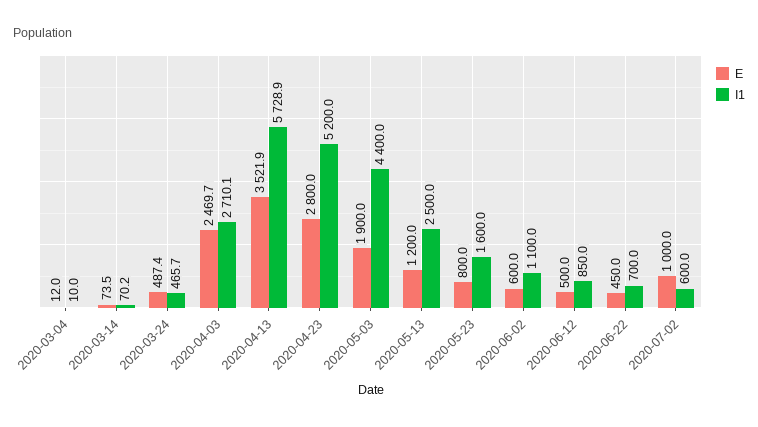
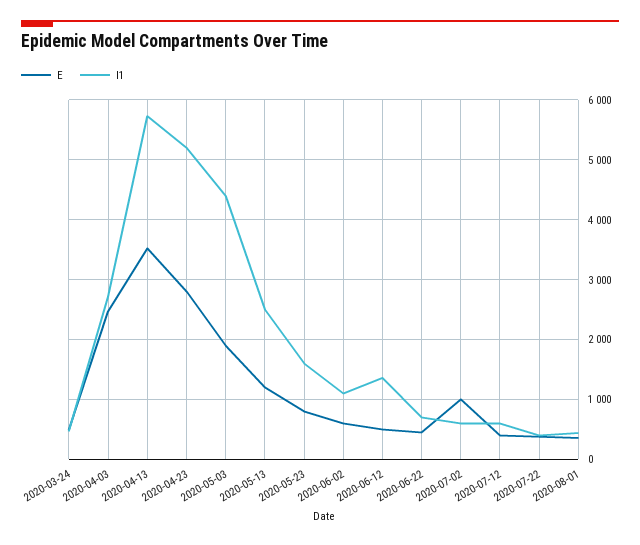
E, 2020-03-04: 12 -> none
I1, 2020-03-04: 10 -> none
E, 2020-03-14: 73.5 -> none
I1, 2020-03-14: 70.2 -> none
I1, 2020-06-12: 850 -> 1400
E, 2020-07-12: none -> 400
I1, 2020-07-12: none -> 600
E, 2020-07-22: none -> 400
I1, 2020-07-22: none -> 400
E, 2020-08-01: none -> 400
I1, 2020-08-01: none -> 400

